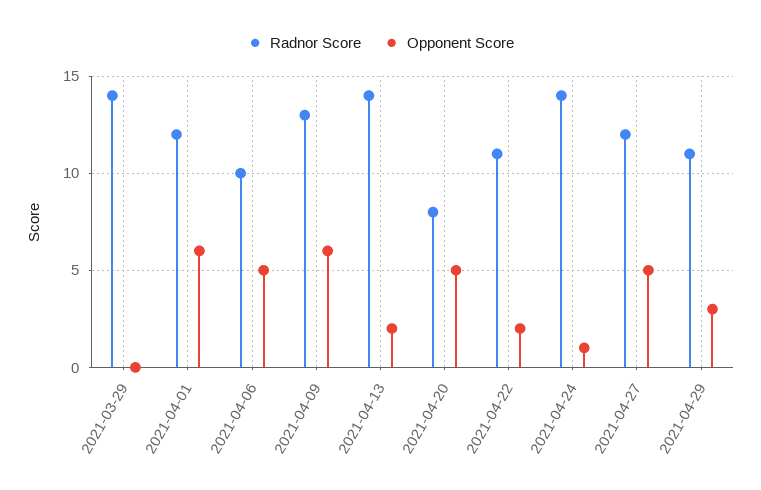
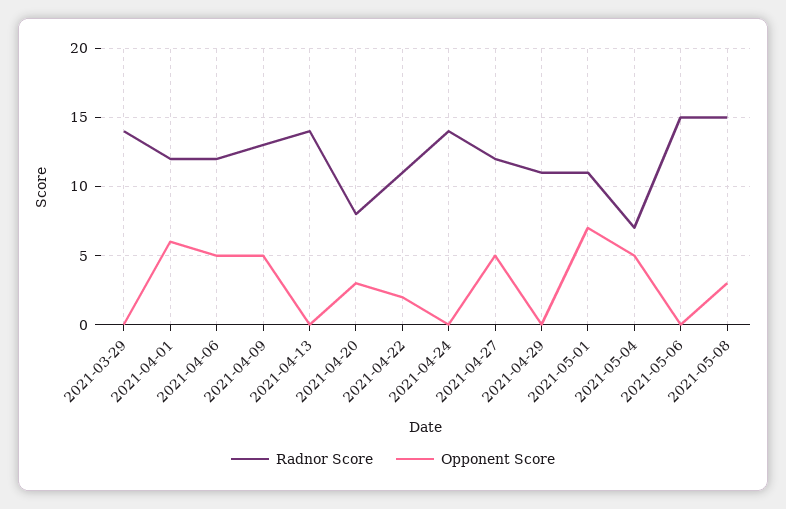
Radnor Score, 2021-04-06: 10 -> 12
Opponent Score, 2021-04-09: 6 -> 5
Opponent Score, 2021-04-13: 2 -> 0
Opponent Score, 2021-04-20: 5 -> 3
Opponent Score, 2021-04-24: 1 -> 0
Opponent Score, 2021-04-29: 3 -> 0
Radnor Score, 2021-05-01: none -> 11
Opponent Score, 2021-05-01: none -> 7
Radnor Score, 2021-05-04: none -> 7
Opponent Score, 2021-05-04: none -> 5
Radnor Score, 2021-05-06: none -> 15
Opponent Score, 2021-05-06: none -> 0
Radnor Score, 2021-05-08: none -> 15
Opponent Score, 2021-05-08: none -> 3

